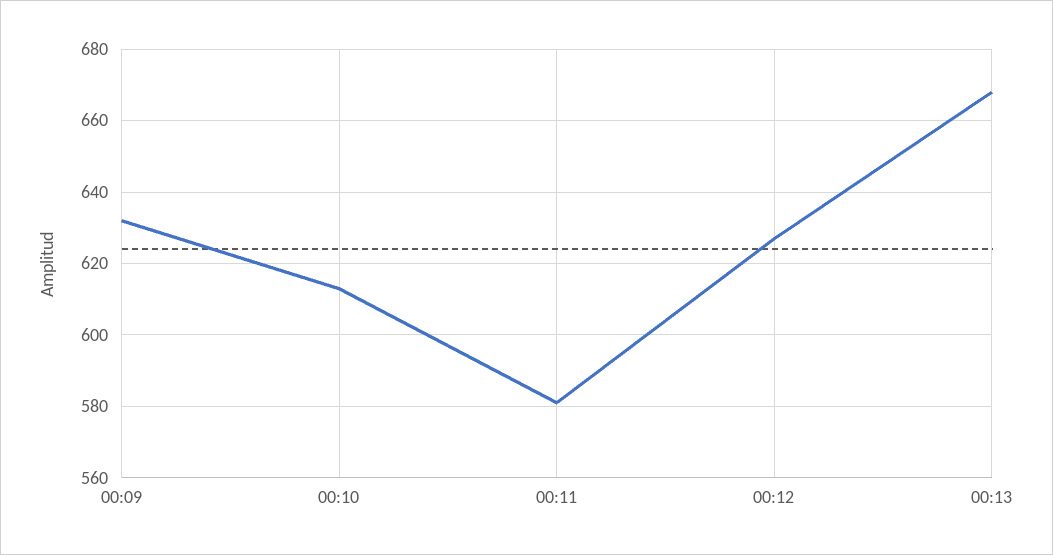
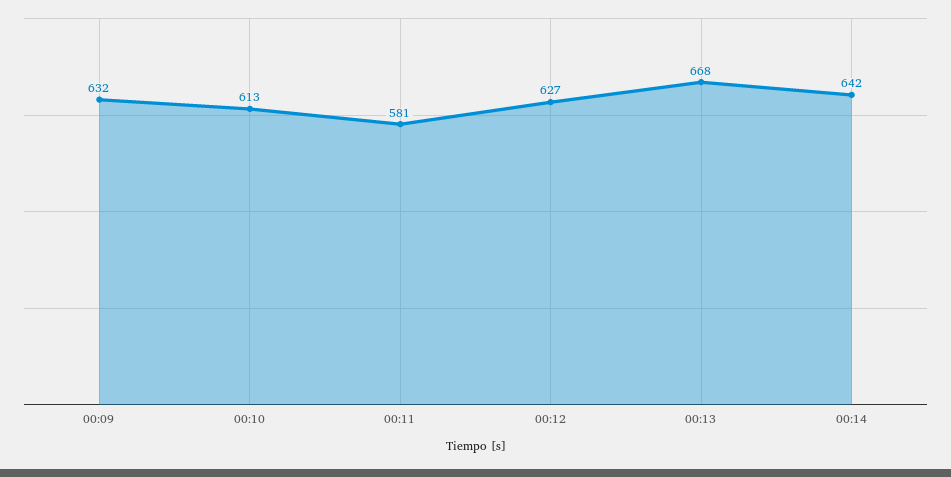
00:14: none -> 642

